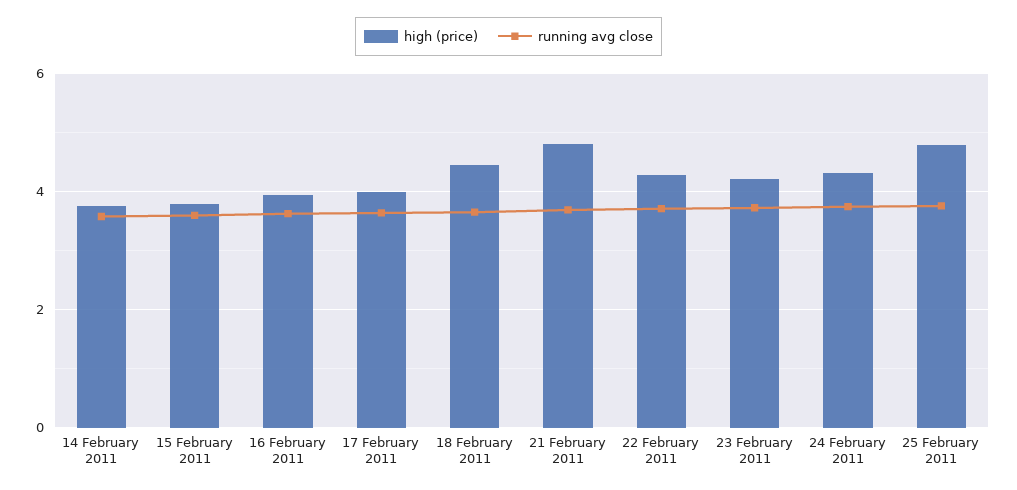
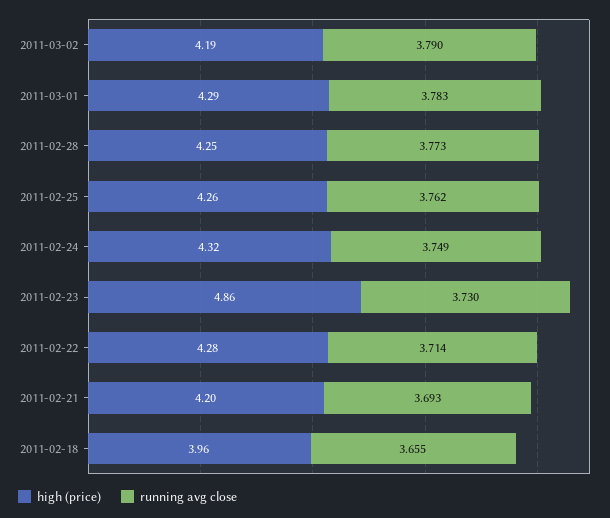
high (price), 14 February 2011: 3.8 -> none
running avg close, 14 February 2011: 3.6 -> none
high (price), 15 February 2011: 3.8 -> none
running avg close, 15 February 2011: 3.6 -> none
high (price), 16 February 2011: 4 -> none
running avg close, 16 February 2011: 3.6 -> none
high (price), 17 February 2011: 4 -> none
running avg close, 17 February 2011: 3.6 -> none
high (price), 18 February 2011: 4.4 -> 3.96
high (price), 21 February 2011: 4.8 -> 4.2
high (price), 23 February 2011: 4.2 -> 4.86
high (price), 25 February 2011: 4.8 -> 4.26
high (price), 2011-03-02: none -> 4.19
running avg close, 2011-03-02: none -> 3.79
high (price), 2011-03-01: none -> 4.29
running avg close, 2011-03-01: none -> 3.783
high (price), 2011-02-28: none -> 4.25
running avg close, 2011-02-28: none -> 3.773

